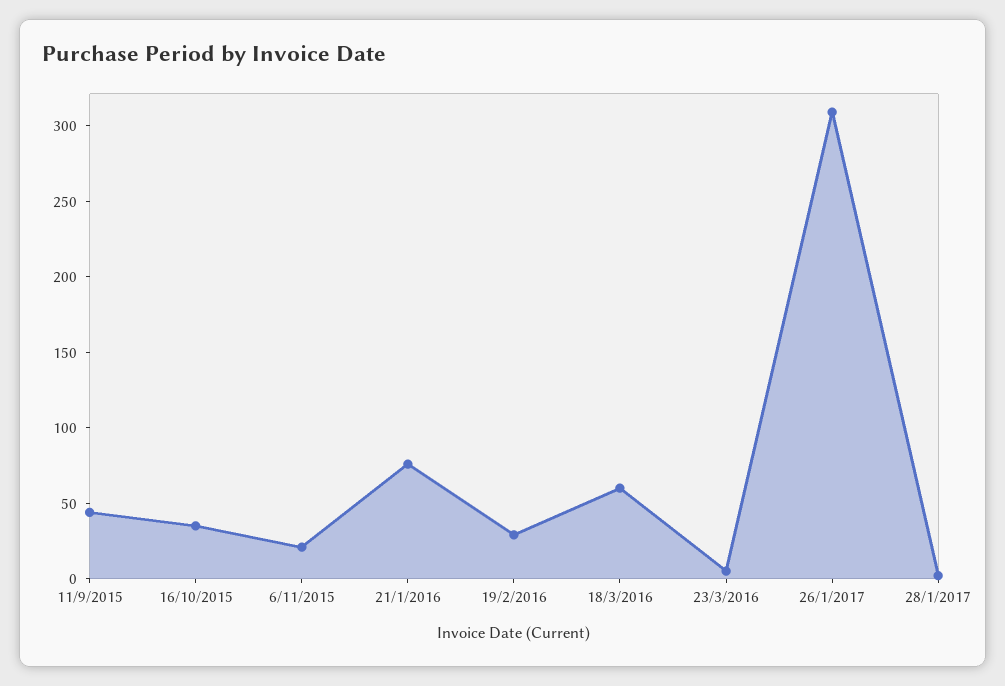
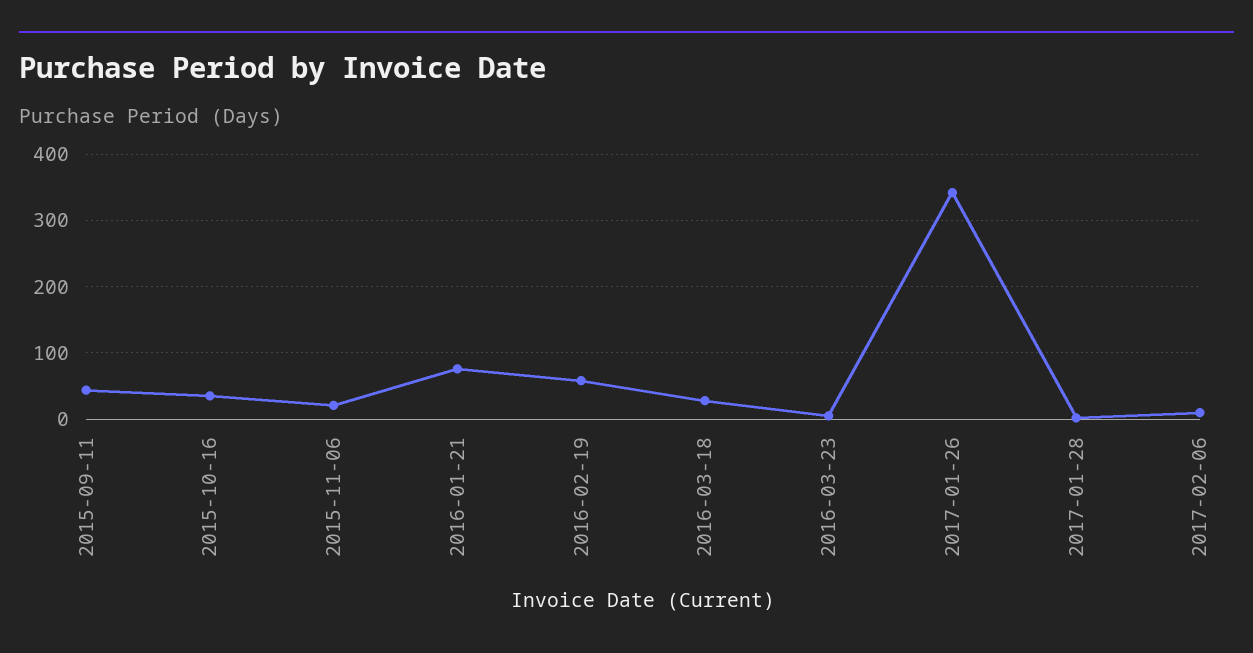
19/2/2016: 30 -> 60
18/3/2016: 60 -> 30
26/1/2017: 310 -> 340
2017-02-06: none -> 10

